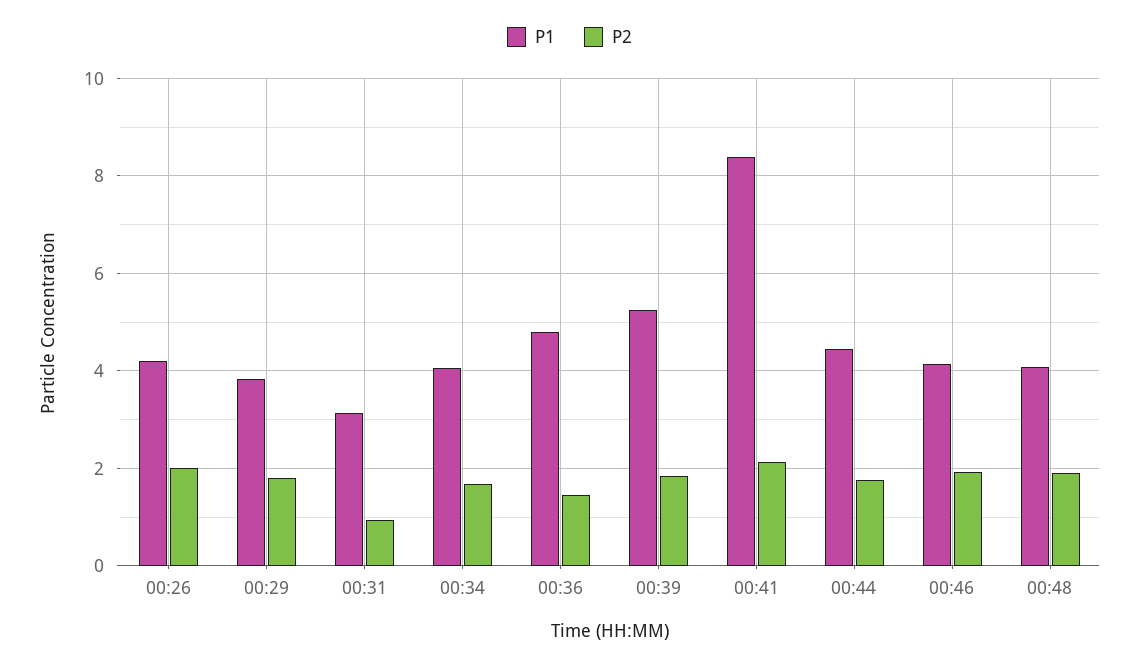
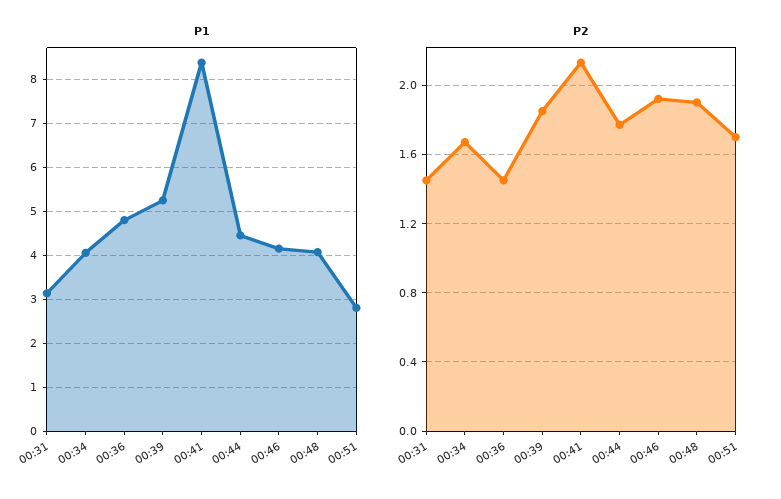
P1, 00:26: 4.2 -> none
P2, 00:26: 2 -> none
P1, 00:29: 3.8 -> none
P2, 00:29: 1.8 -> none
P2, 00:31: 1 -> 1.45
P1, 00:51: none -> 2.8
P2, 00:51: none -> 1.7

